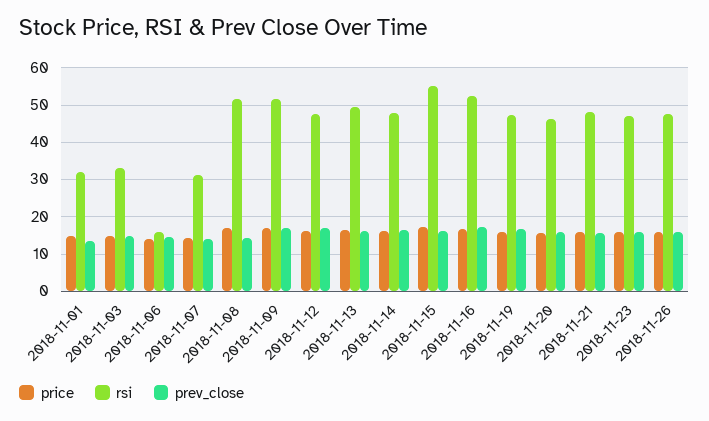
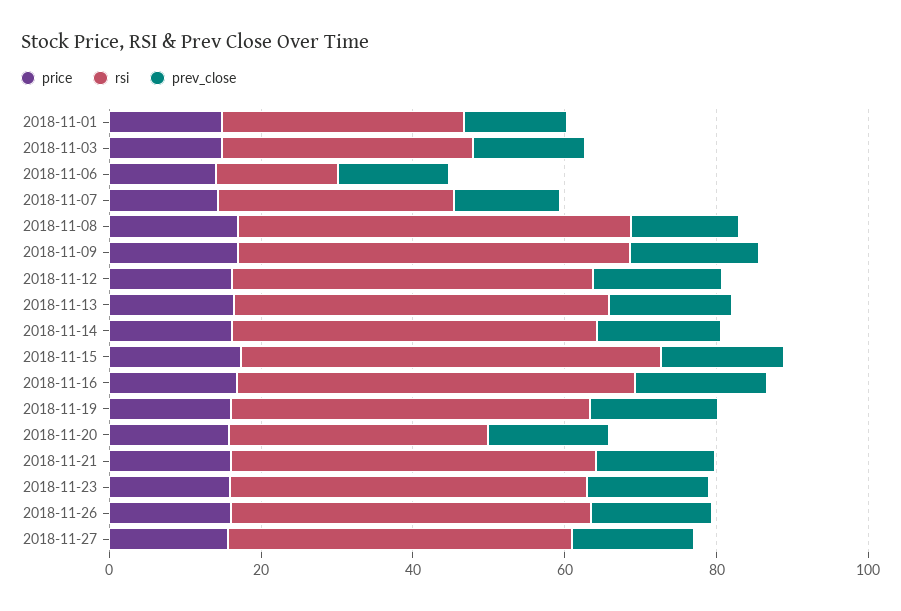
rsi, 2018-11-20: 46 -> 35
price, 2018-11-27: none -> 15
rsi, 2018-11-27: none -> 45
prev_close, 2018-11-27: none -> 15

